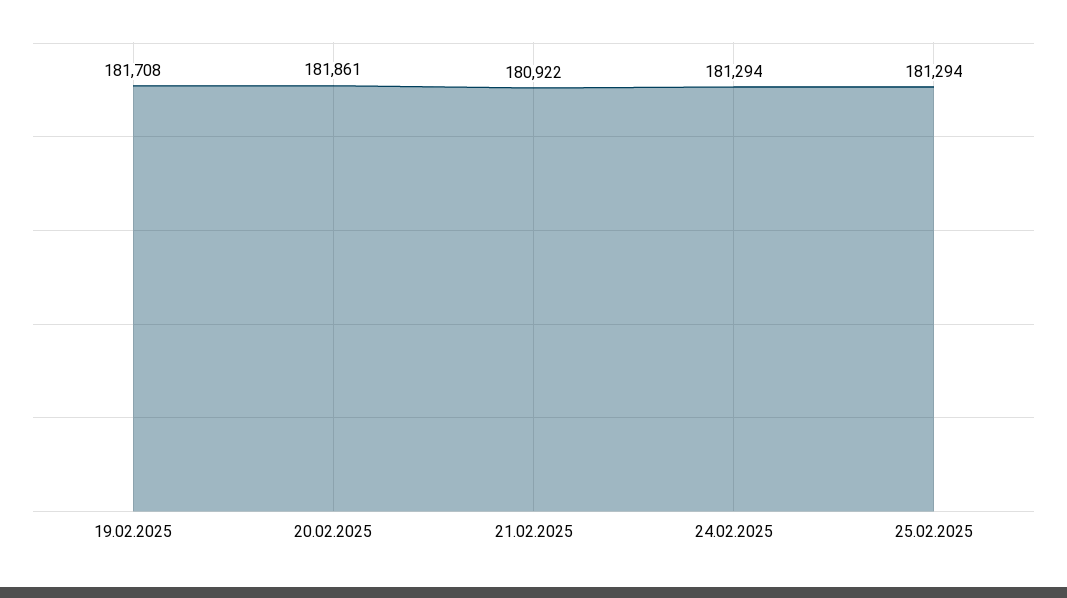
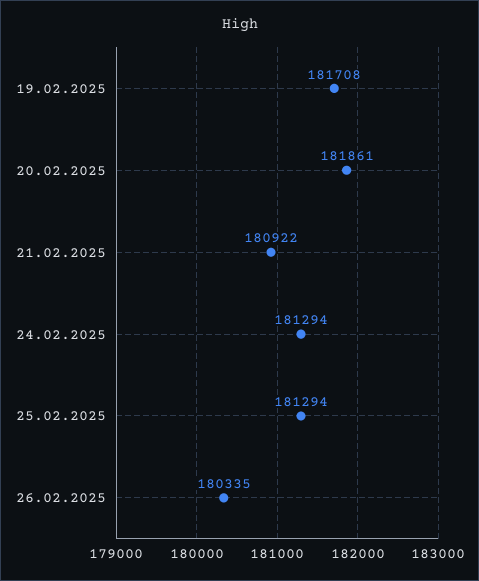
26.02.2025: none -> 180335

